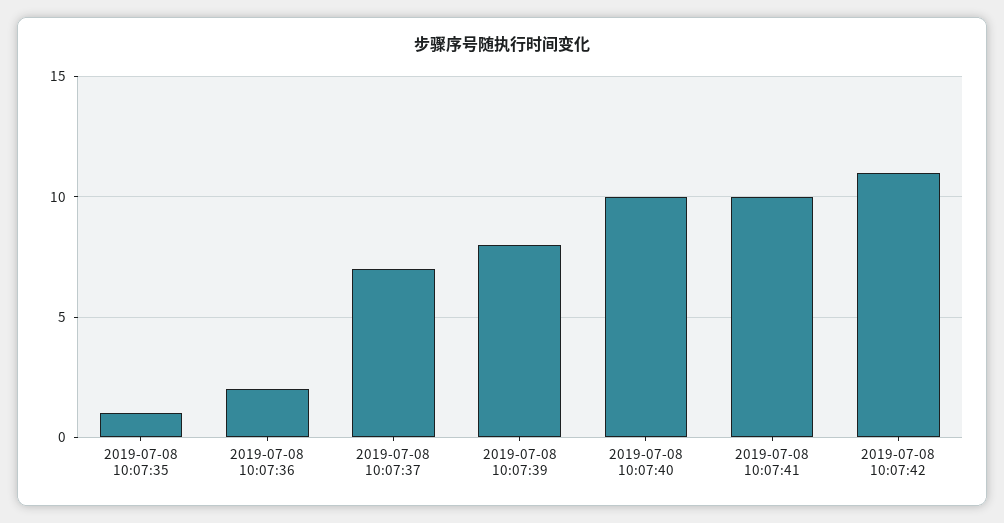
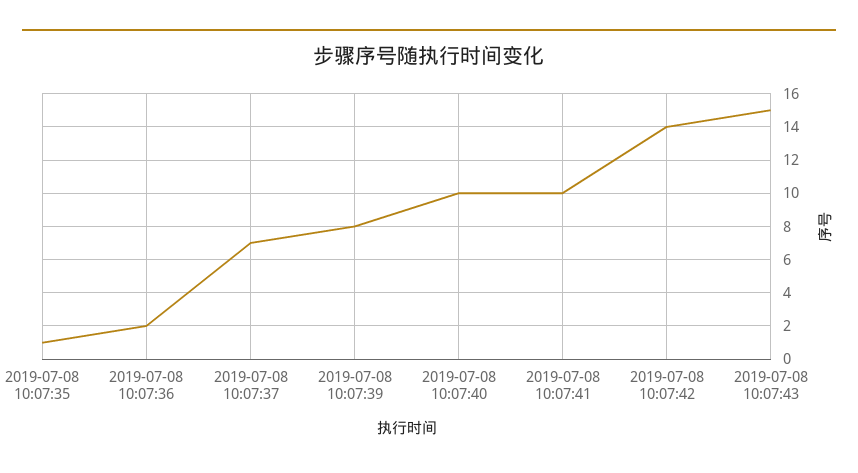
2019-07-08 10:07:42: 11 -> 14
2019-07-08 10:07:43: none -> 15

